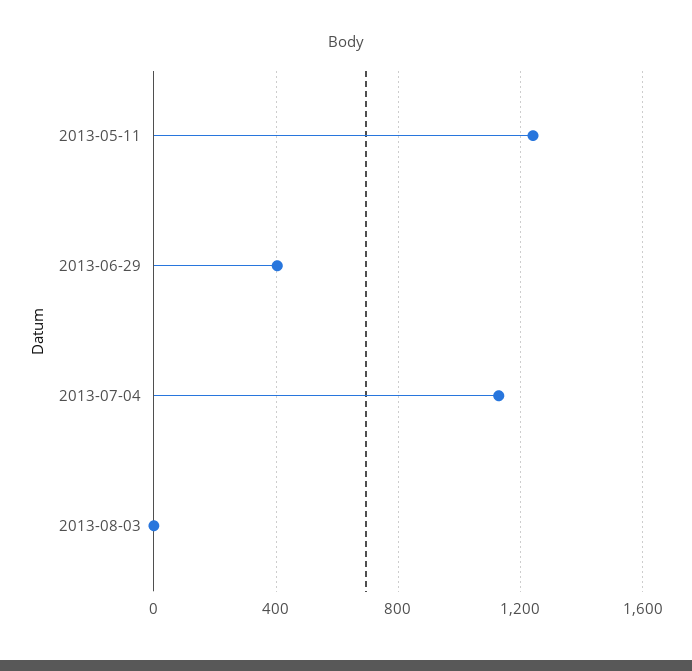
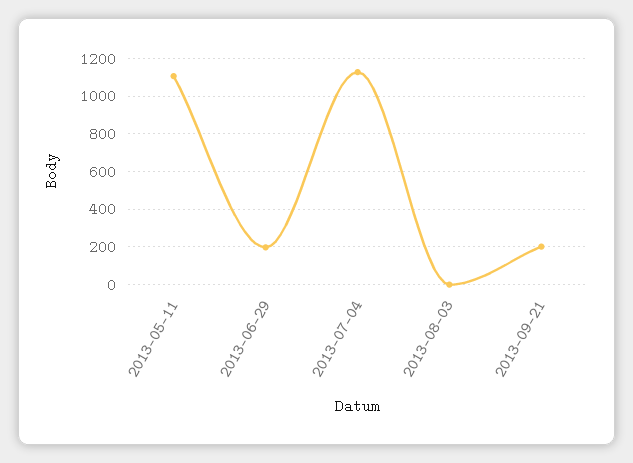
2013-05-11: 1250 -> 1100
2013-06-29: 400 -> 200
2013-09-21: none -> 200

